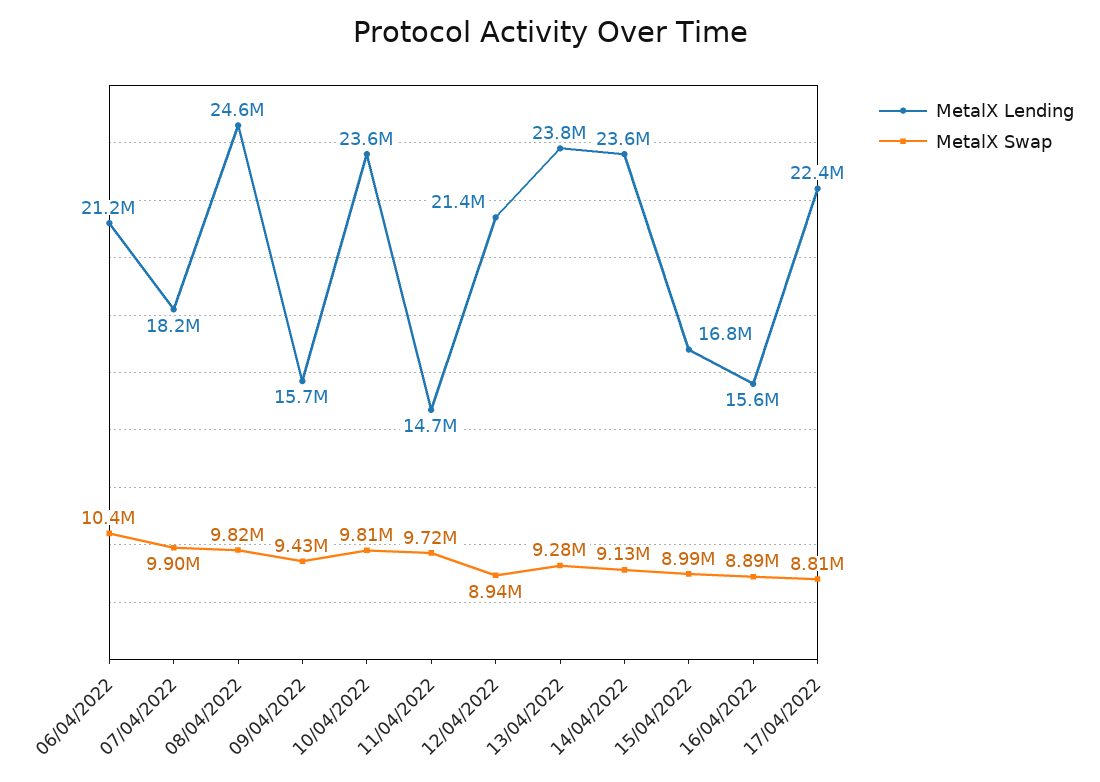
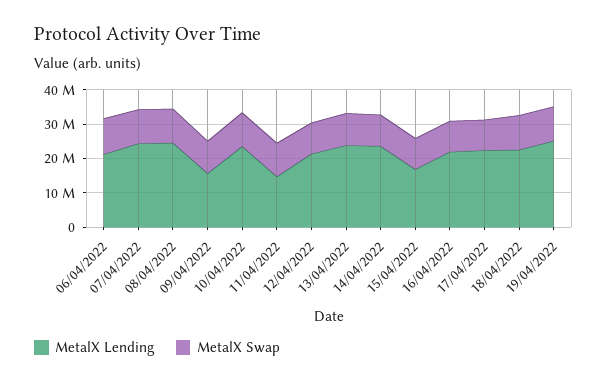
MetalX Lending, 07/04/2022: 18200000 -> 25000000
MetalX Lending, 16/04/2022: 15600000 -> 22500000
MetalX Lending, 18/04/2022: none -> 22500000
MetalX Swap, 18/04/2022: none -> 10000000
MetalX Lending, 19/04/2022: none -> 25000000
MetalX Swap, 19/04/2022: none -> 10000000

